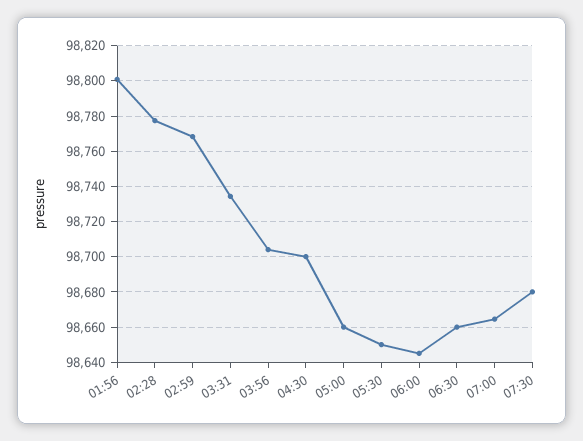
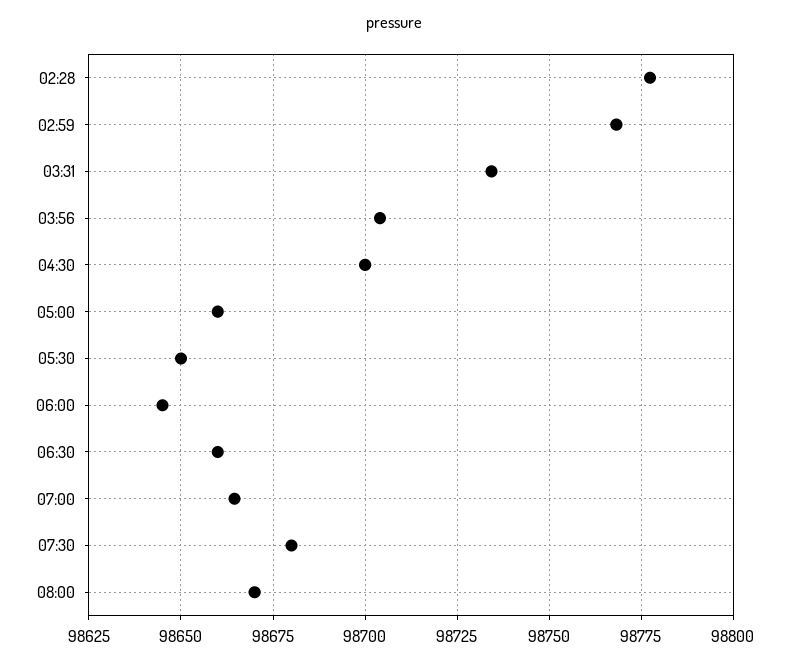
01:56: 98800 -> none
08:00: none -> 98670

